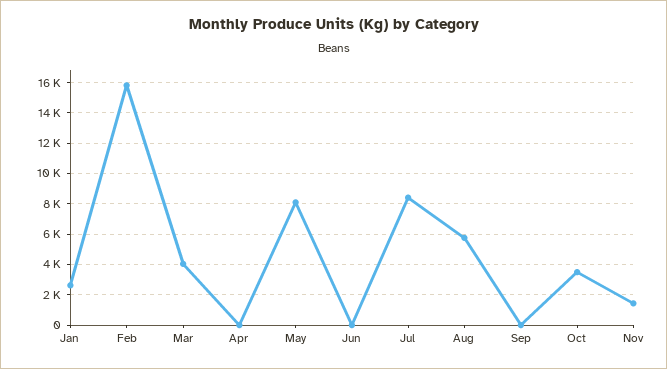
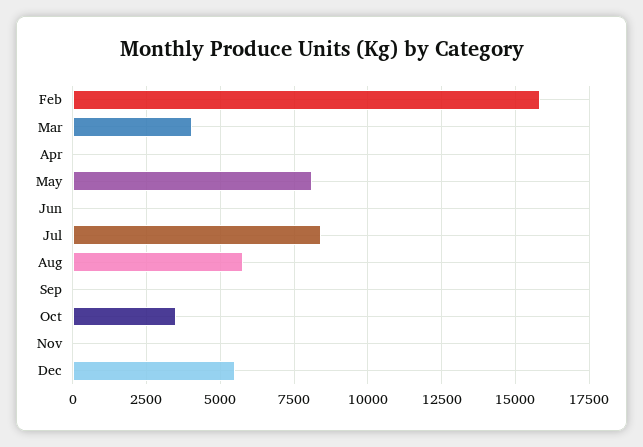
Jan: 2500 -> none
Nov: 1500 -> 0
Dec: none -> 5500

